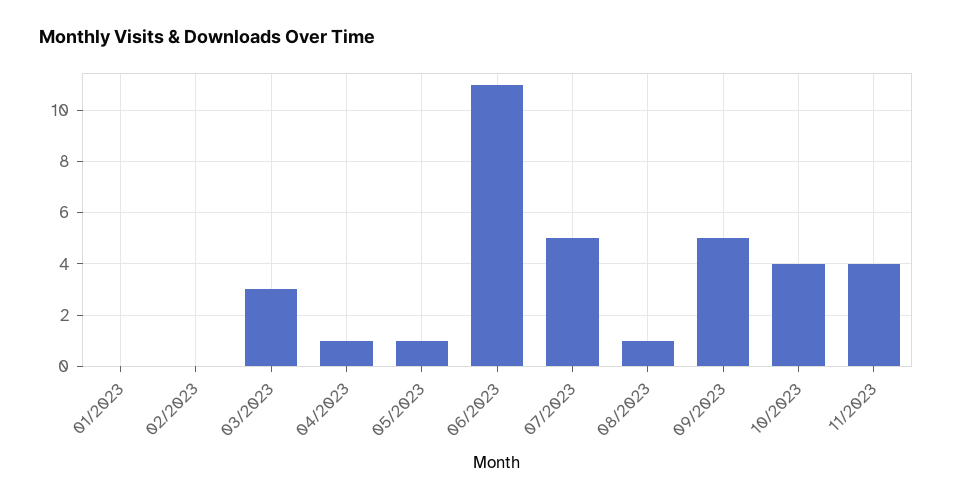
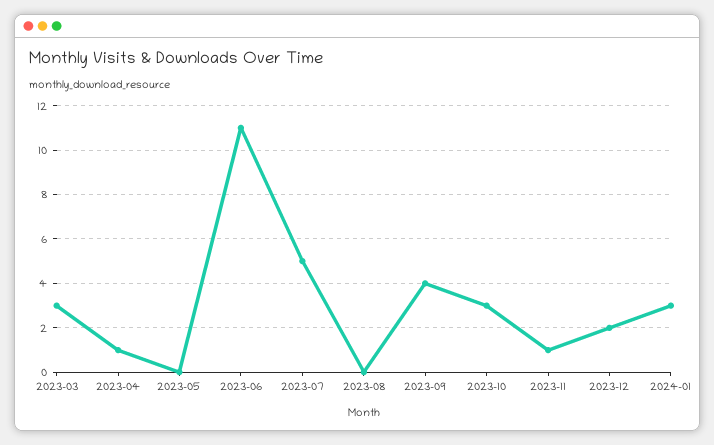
01/2023: 0 -> none
02/2023: 0 -> none
05/2023: 1 -> 0
08/2023: 1 -> 0
09/2023: 5 -> 4
10/2023: 4 -> 3
11/2023: 4 -> 1
2023-12: none -> 2
2024-01: none -> 3

